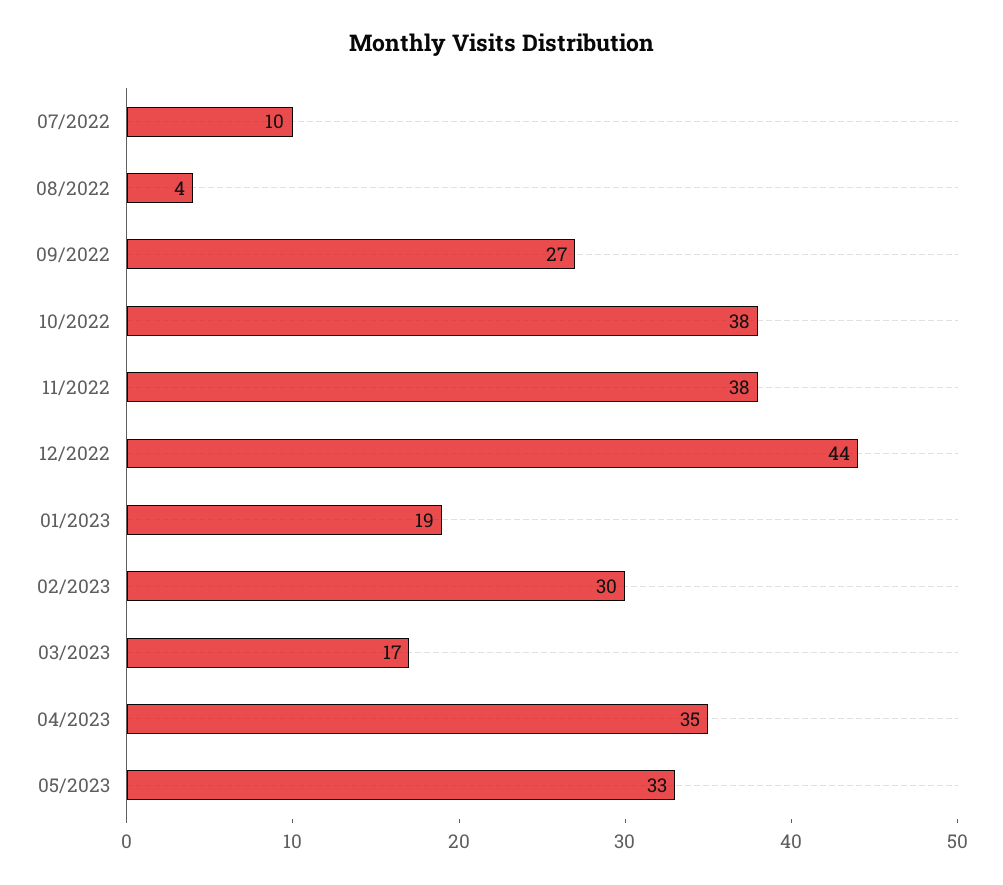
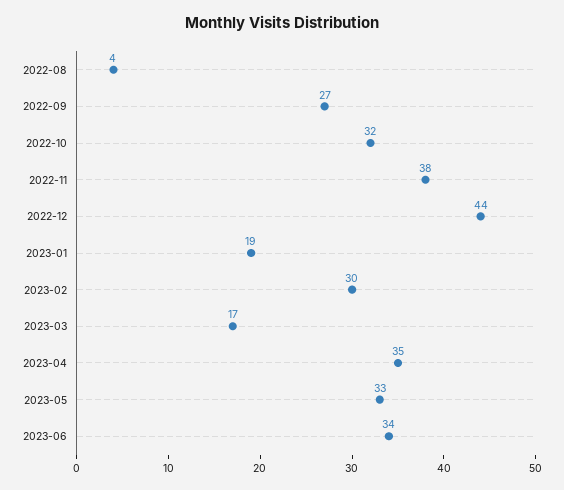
07/2022: 10 -> none
10/2022: 38 -> 32
2023-06: none -> 34

